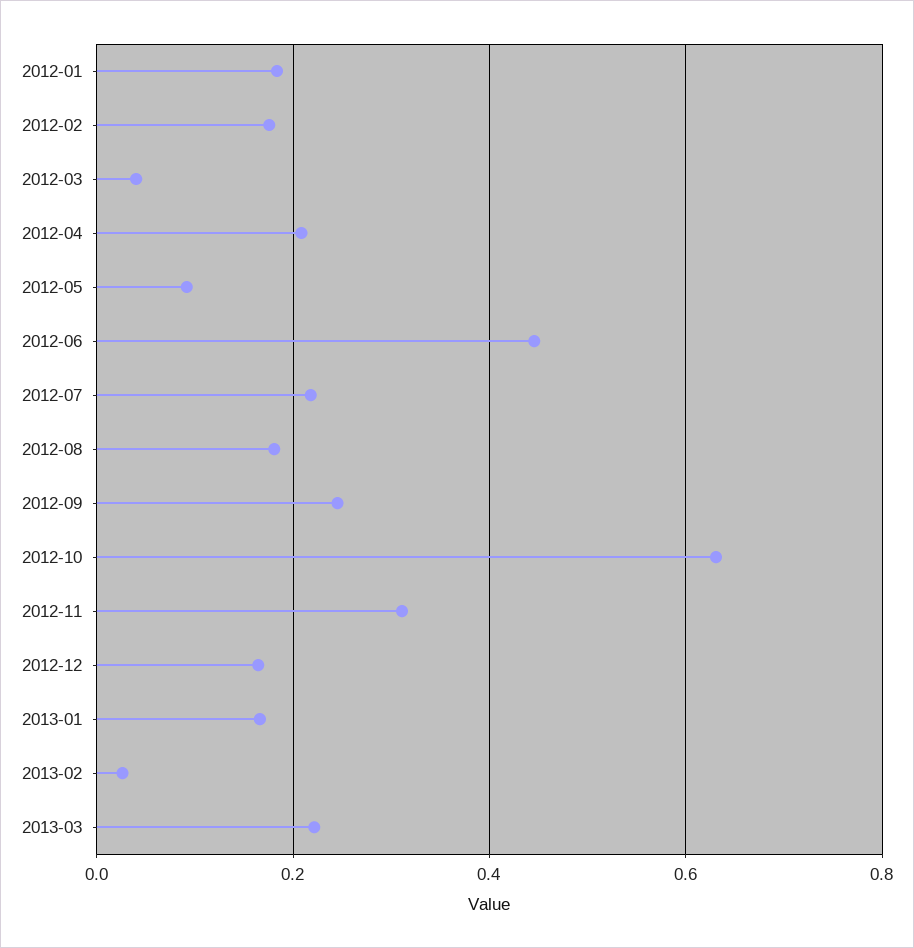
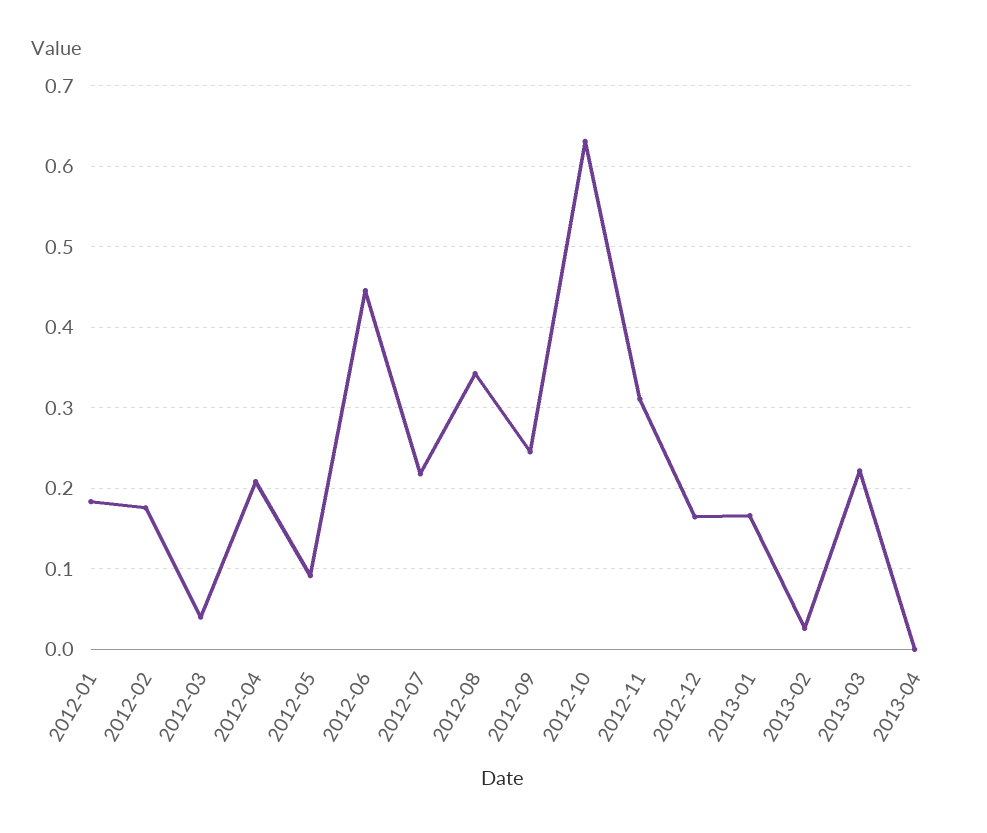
2012-08: 0.18 -> 0.34
2013-04: none -> 0

